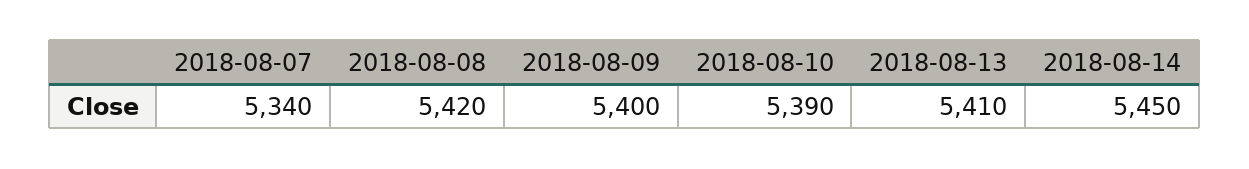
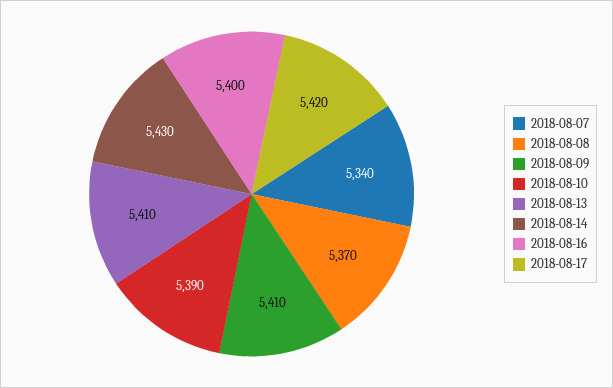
2018-08-08: 5420 -> 5370
2018-08-09: 5400 -> 5410
2018-08-14: 5450 -> 5430
2018-08-16: none -> 5400
2018-08-17: none -> 5420

